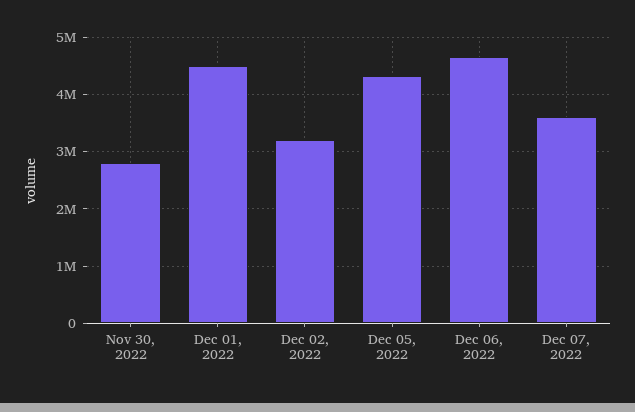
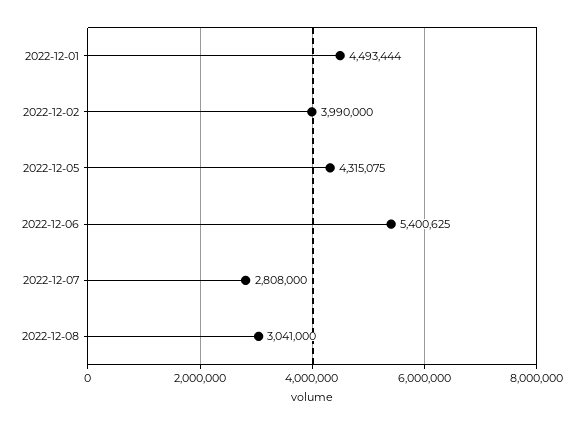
Nov 30, 2022: 2800000 -> none
Dec 02, 2022: 3200000 -> 3990000
Dec 06, 2022: 4600000 -> 5400625
Dec 07, 2022: 3600000 -> 2808000
2022-12-08: none -> 3041000

